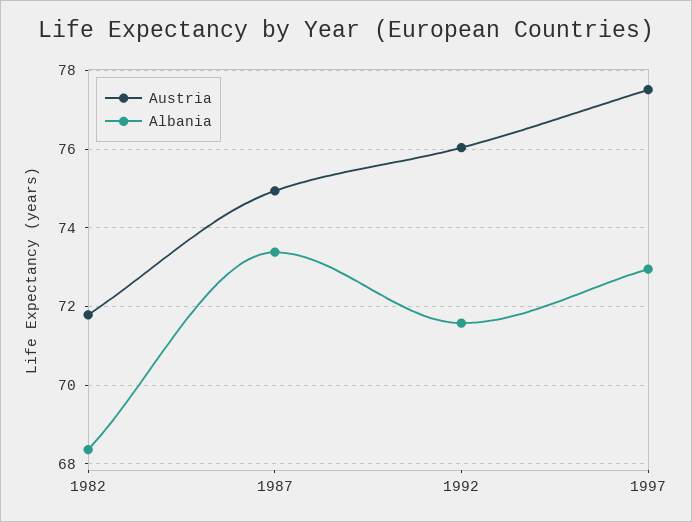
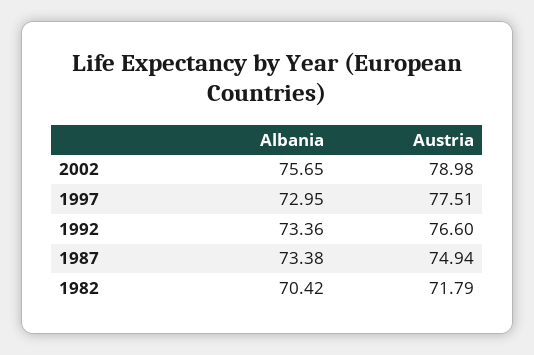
Albania, 1982: 68.4 -> 70.42
Austria, 1992: 76 -> 76.6
Albania, 1992: 71.6 -> 73.36
Albania, 2002: none -> 75.65
Austria, 2002: none -> 78.98

